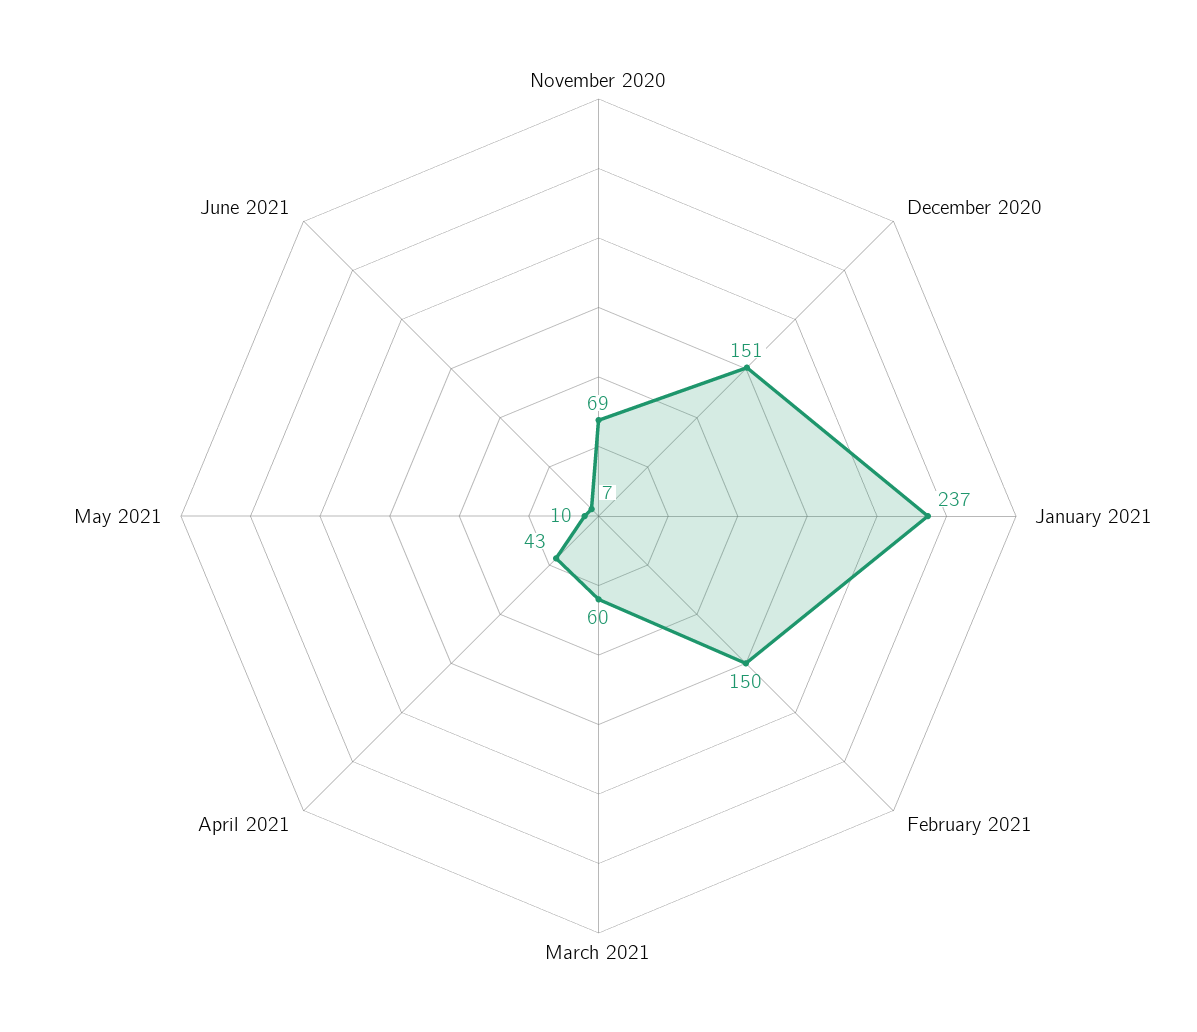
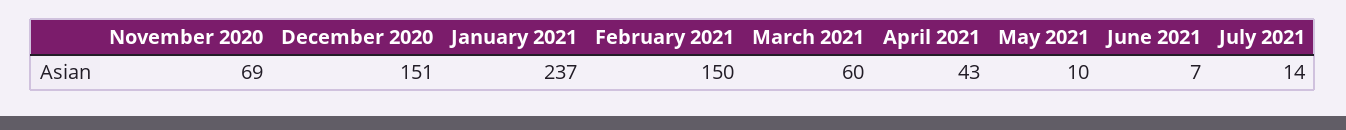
July 2021: none -> 14

